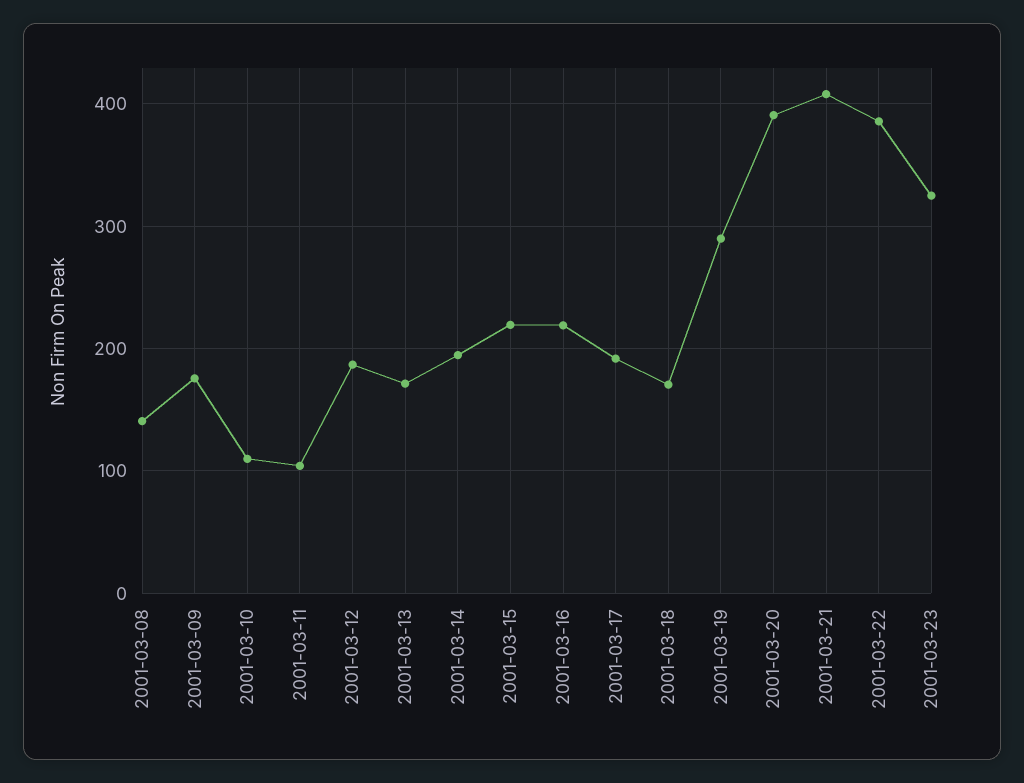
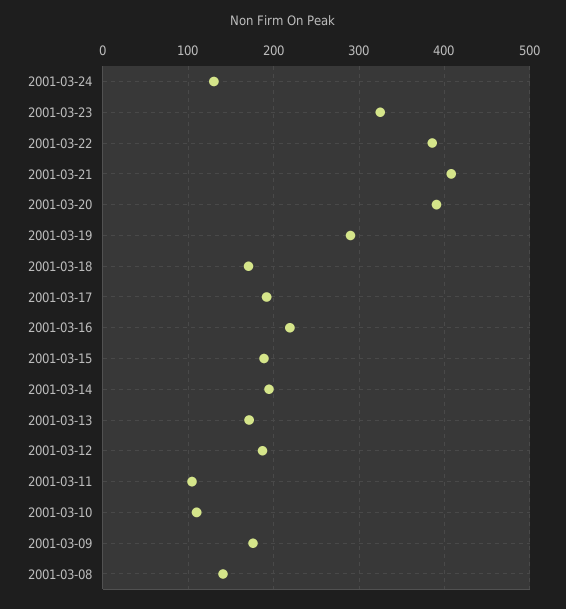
2001-03-15: 220 -> 190
2001-03-24: none -> 130

